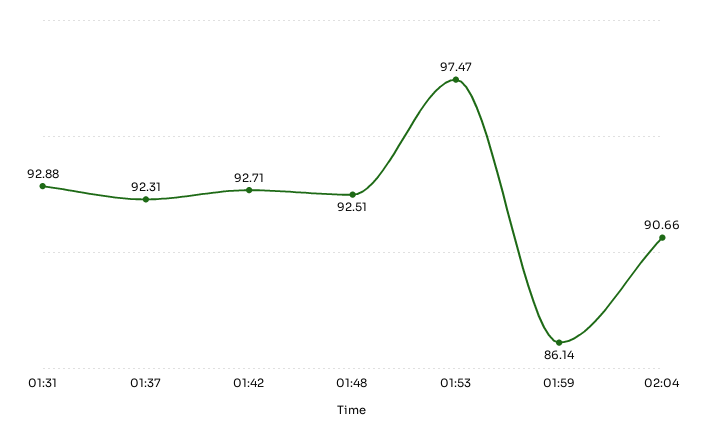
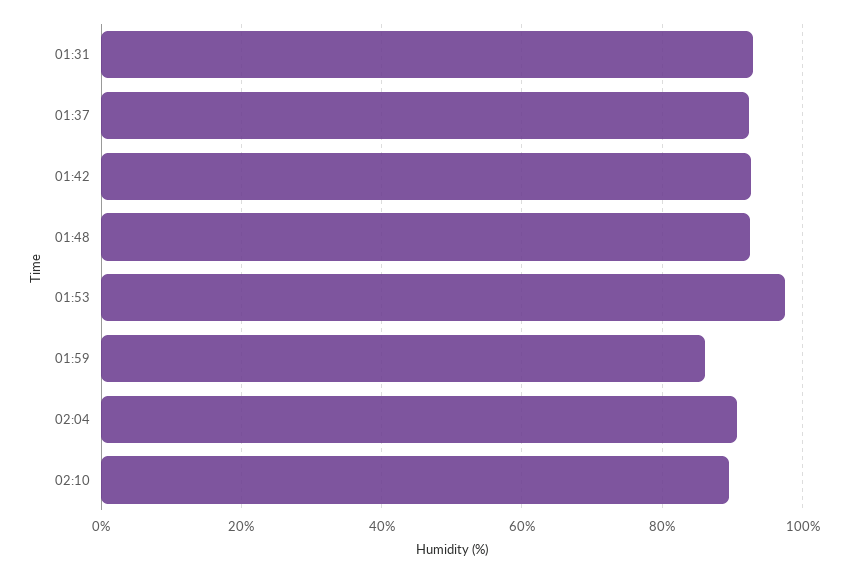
02:10: none -> 90

